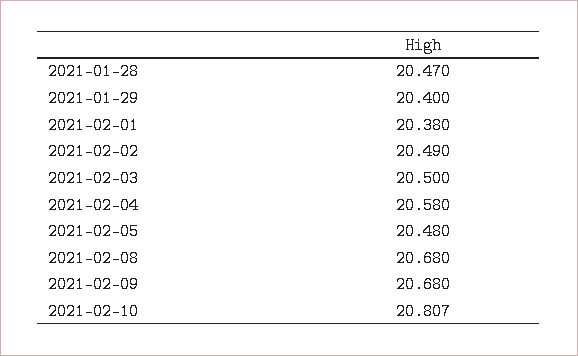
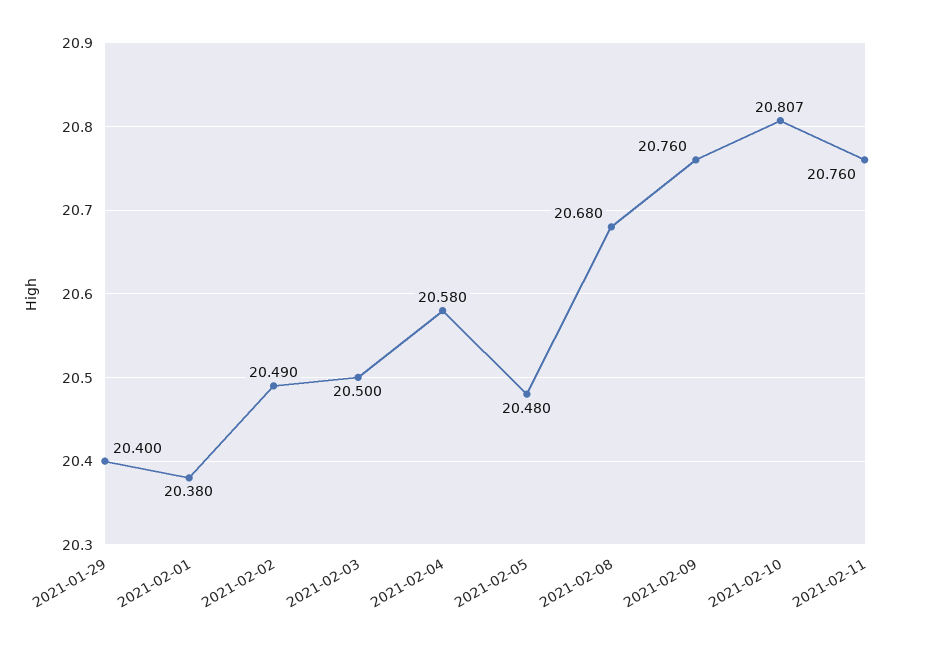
2021-01-28: 20.47 -> none
2021-02-09: 20.68 -> 20.76
2021-02-11: none -> 20.76

